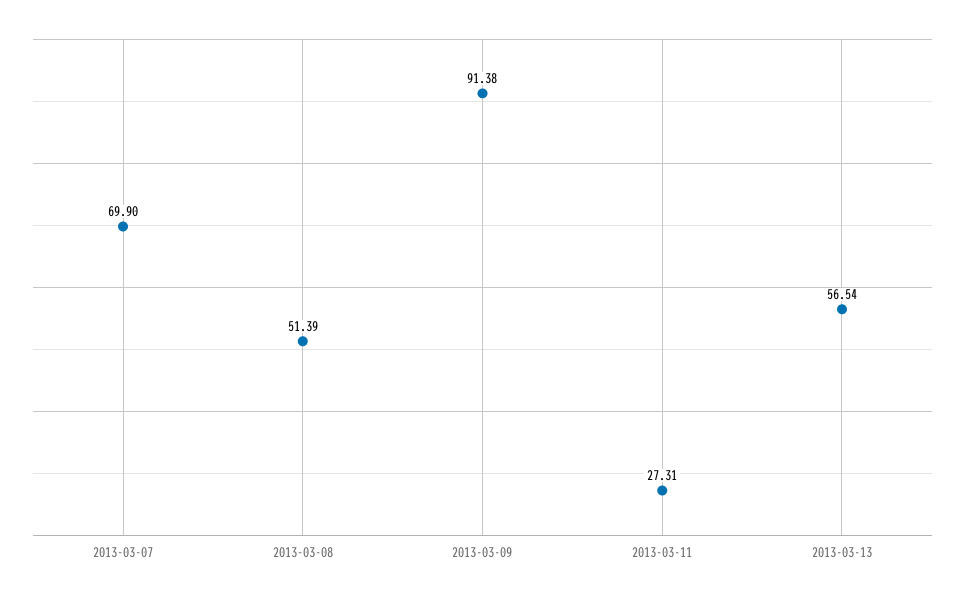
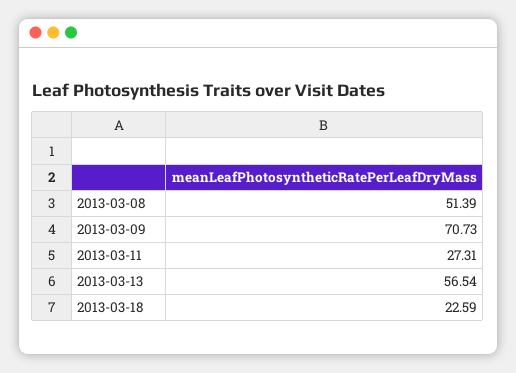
2013-03-07: 69.9 -> none
2013-03-09: 91.38 -> 70.73
2013-03-18: none -> 22.59

